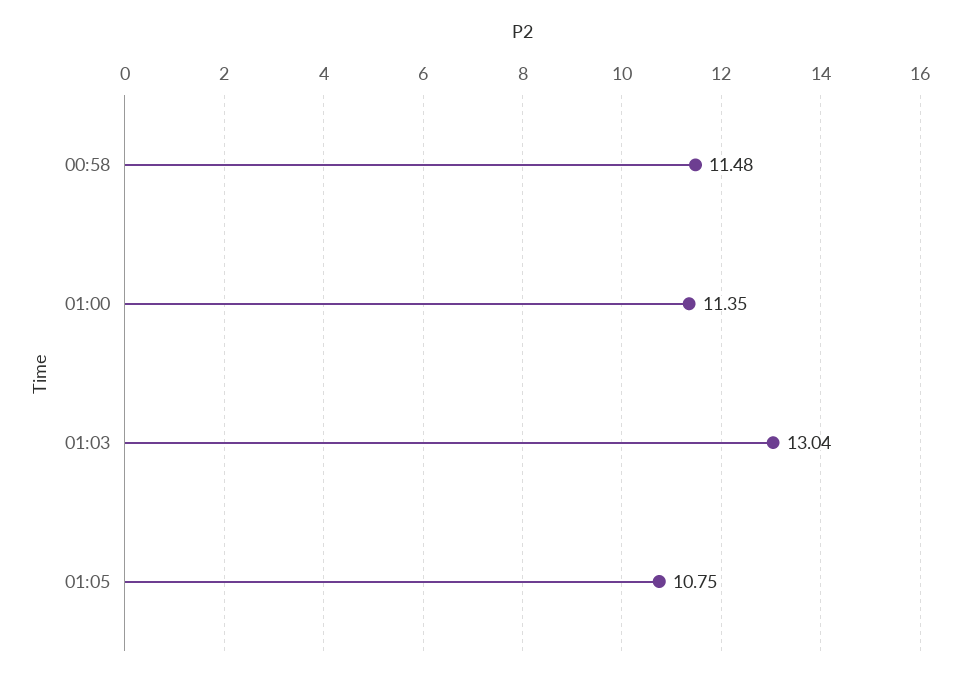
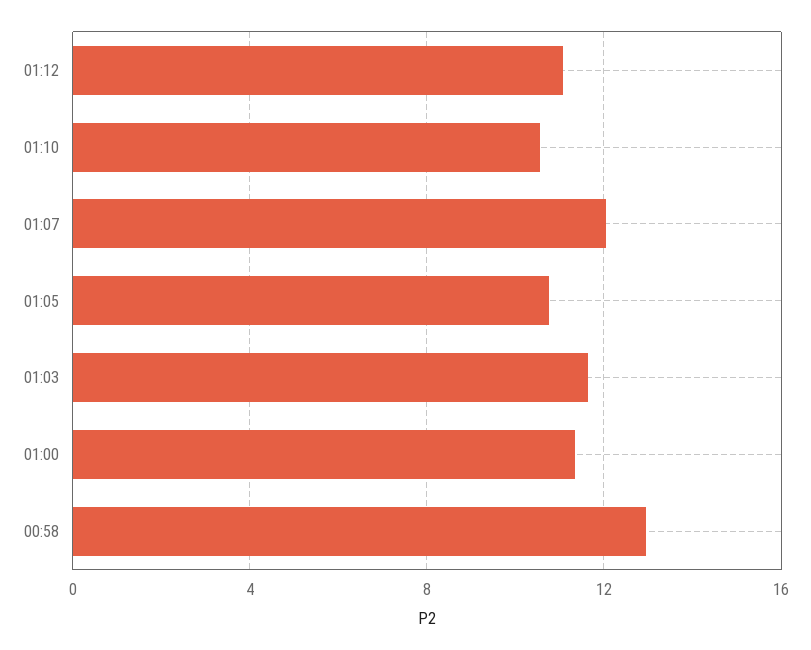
00:58: 11.48 -> 13
01:03: 13.04 -> 11.5
01:12: none -> 11
01:10: none -> 10.5
01:07: none -> 12

